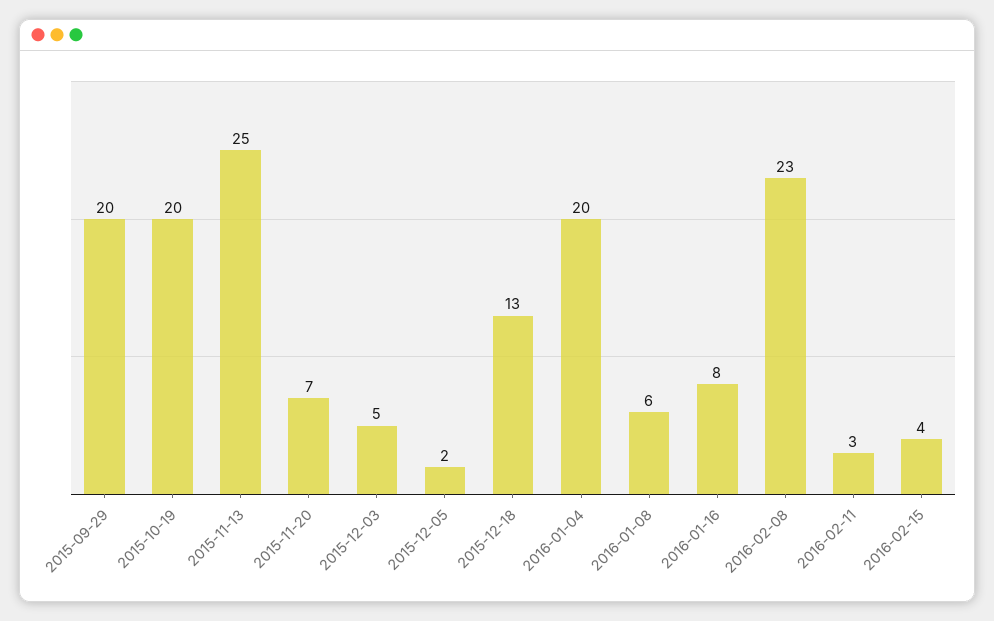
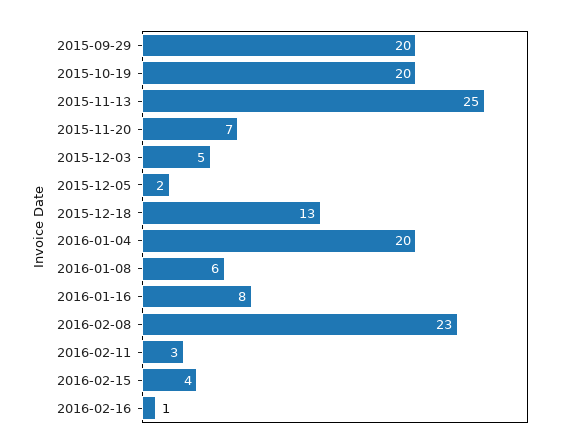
2016-02-16: none -> 1

